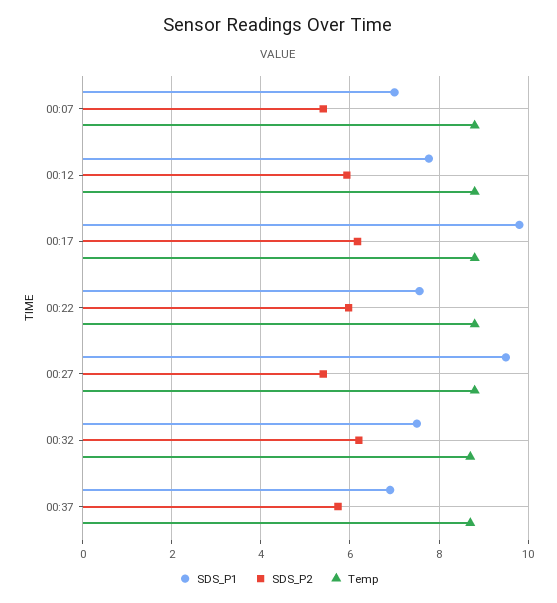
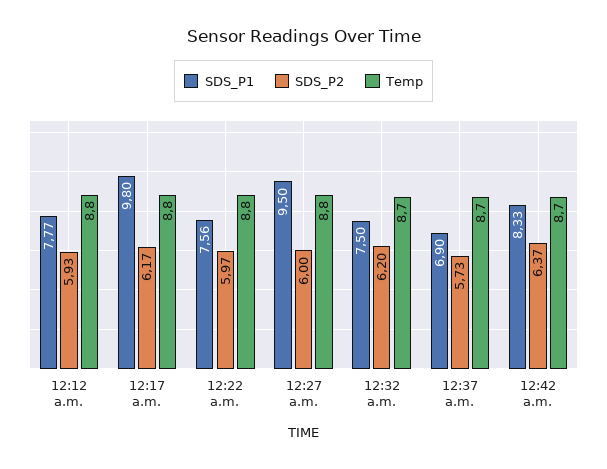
SDS_P1, 00:07: 7 -> none
SDS_P2, 00:07: 5.4 -> none
Temp, 00:07: 8.8 -> none
SDS_P2, 00:27: 5.4 -> 6
SDS_P1, 12:42 a.m.: none -> 8.33
SDS_P2, 12:42 a.m.: none -> 6.37
Temp, 12:42 a.m.: none -> 8.7

